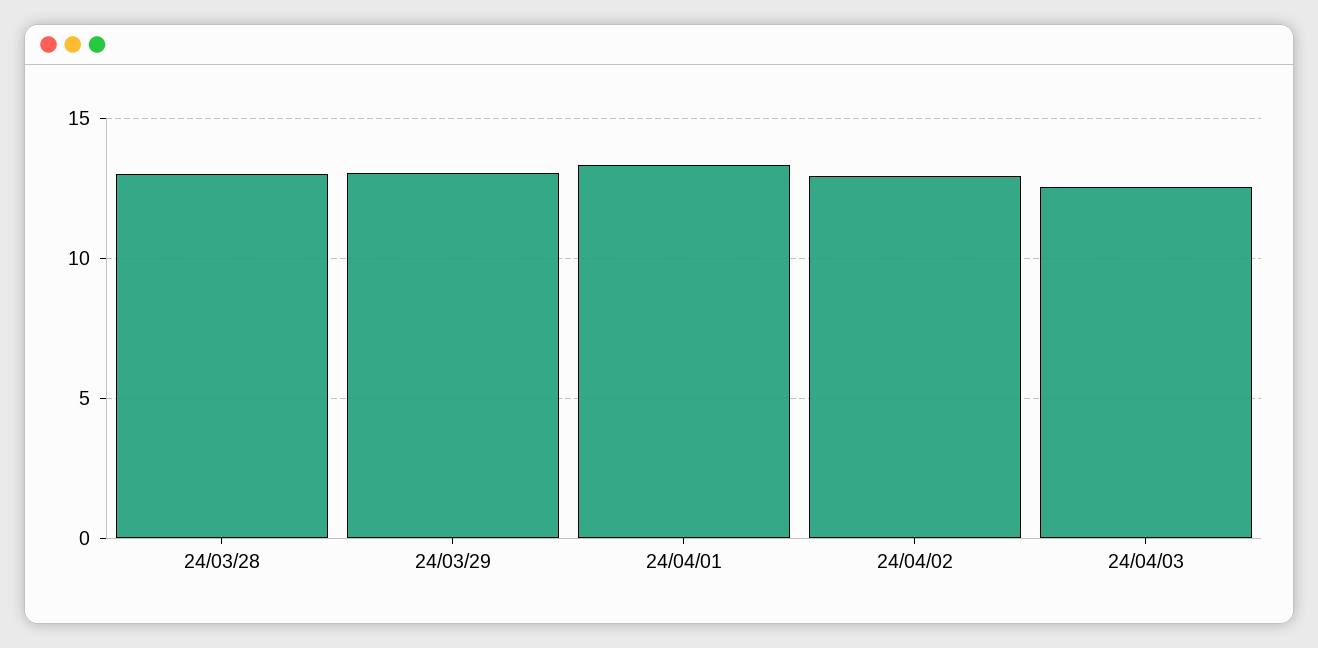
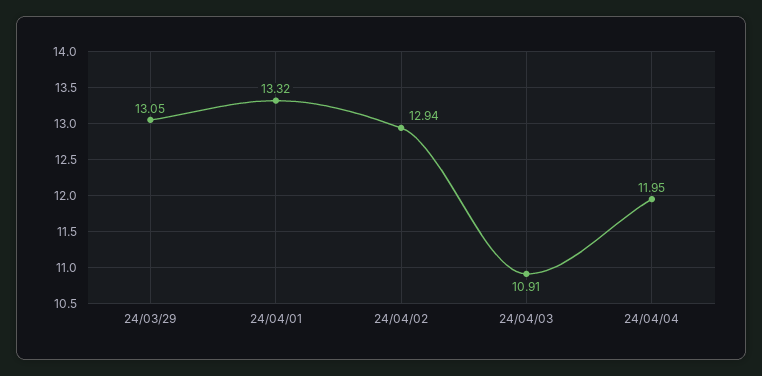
24/03/28: 13 -> none
24/04/03: 12.5 -> 10.91
24/04/04: none -> 11.95

